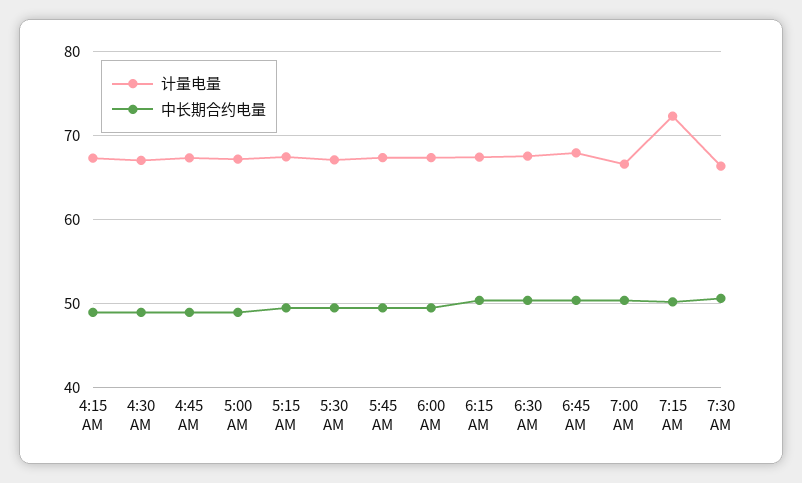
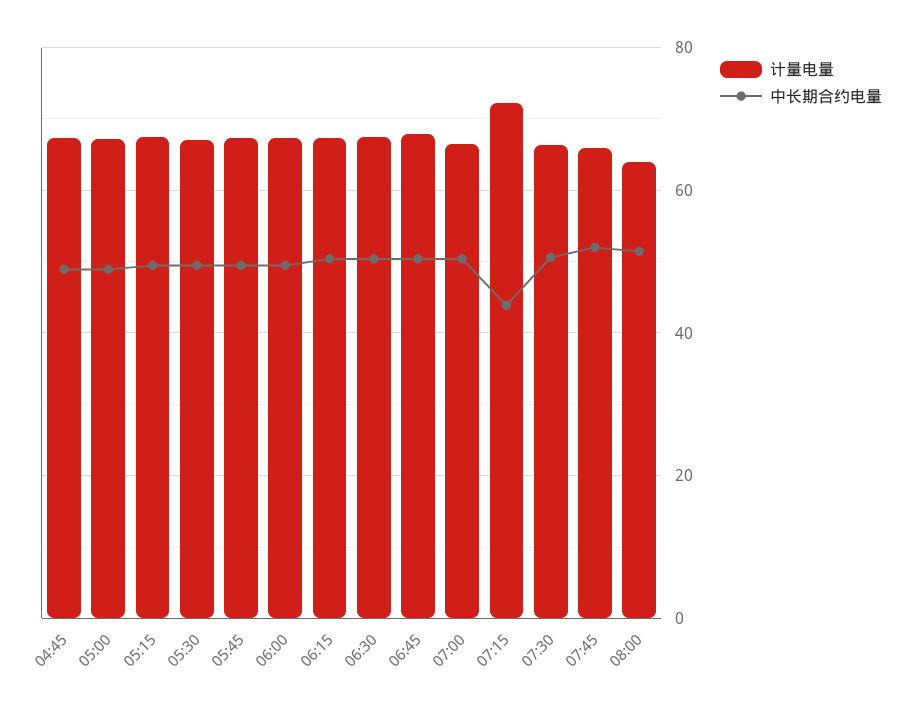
计量电量, 4:15 AM: 67 -> none
中长期合约电量, 4:15 AM: 49 -> none
计量电量, 4:30 AM: 67 -> none
中长期合约电量, 4:30 AM: 49 -> none
中长期合约电量, 7:15 AM: 50 -> 44
计量电量, 07:45: none -> 66
中长期合约电量, 07:45: none -> 52
计量电量, 08:00: none -> 64
中长期合约电量, 08:00: none -> 52

